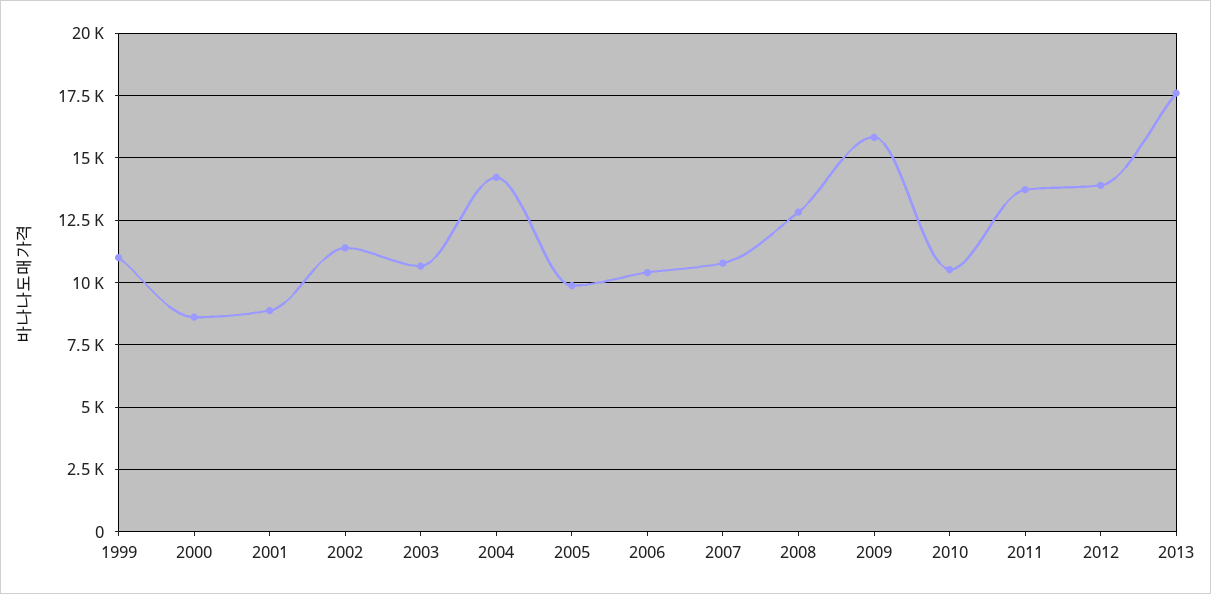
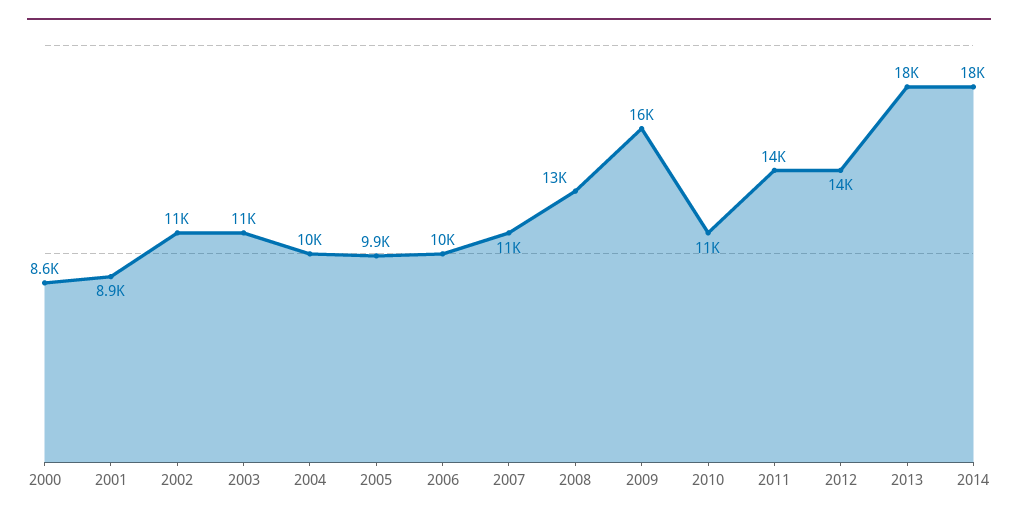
1999: 11000 -> none
2004: 14250 -> 10000
2014: none -> 18000

